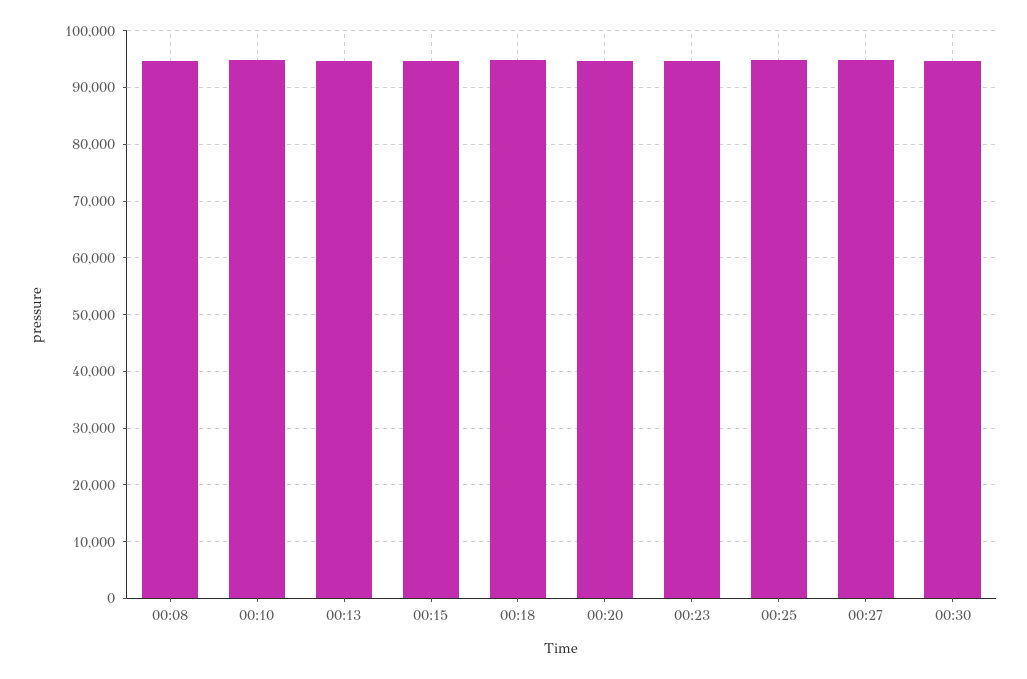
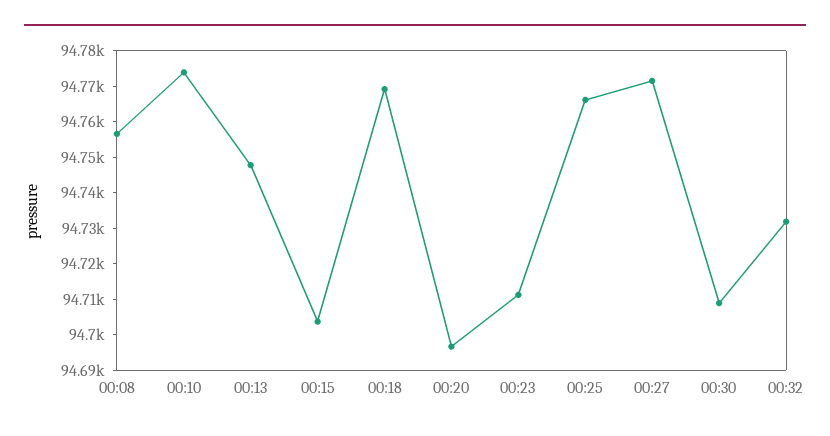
00:32: none -> 94732.5

